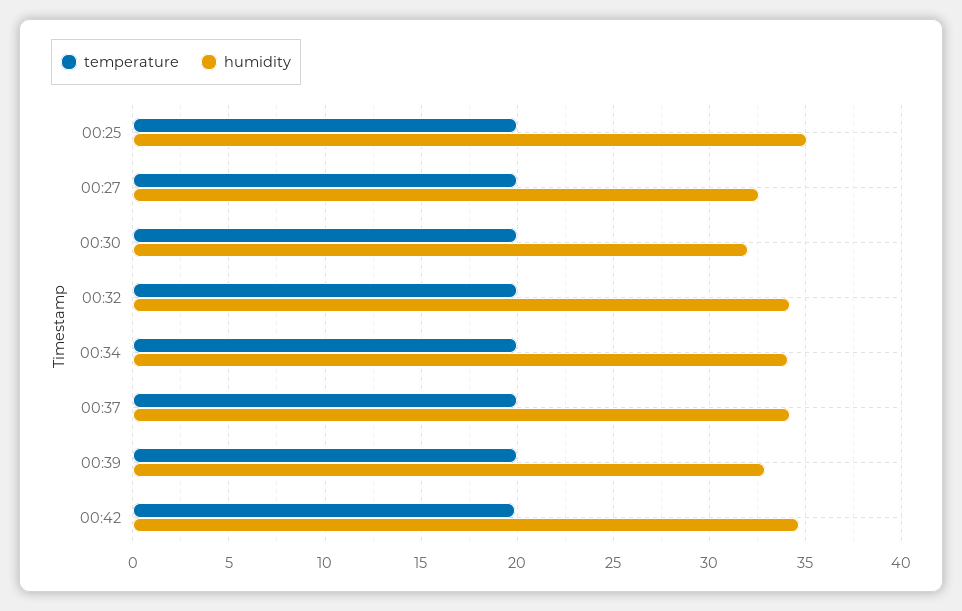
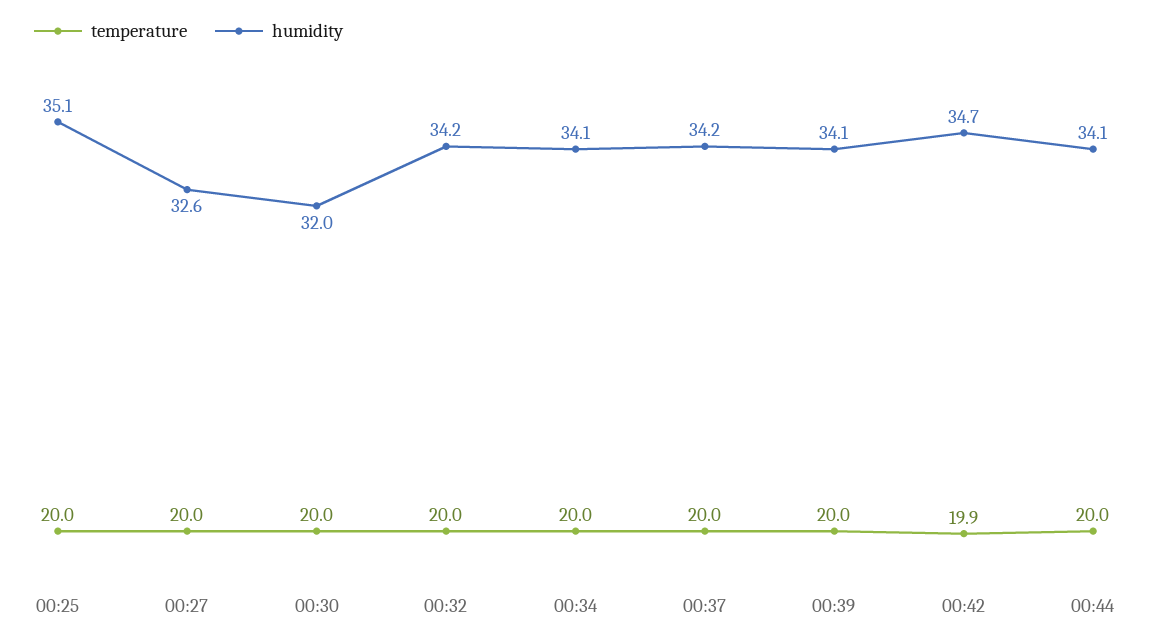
humidity, 00:39: 33 -> 34.1
temperature, 00:44: none -> 20
humidity, 00:44: none -> 34.1

